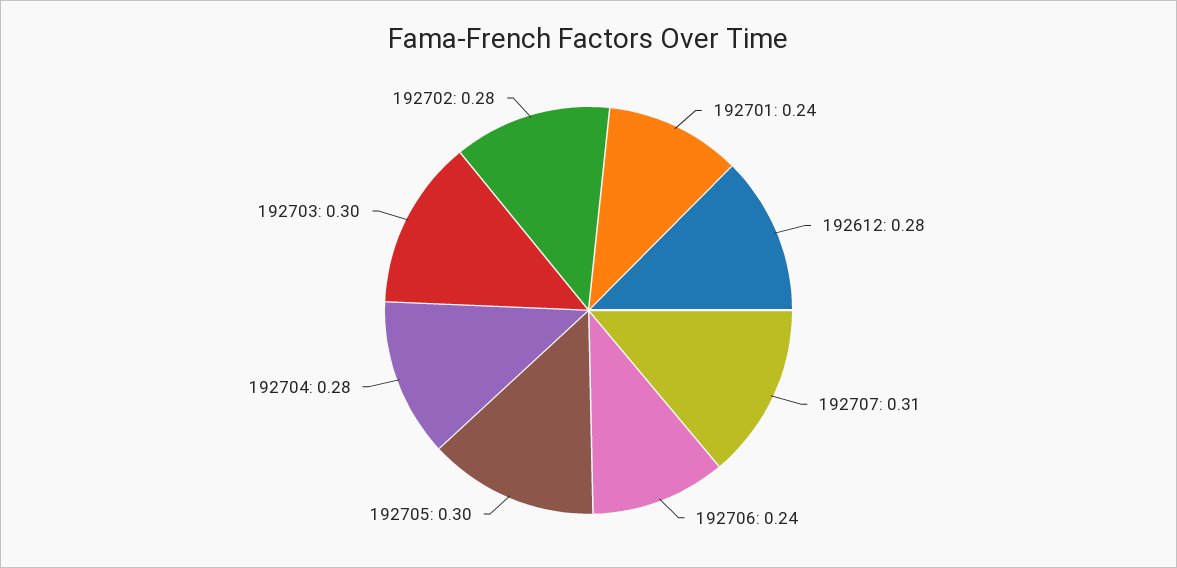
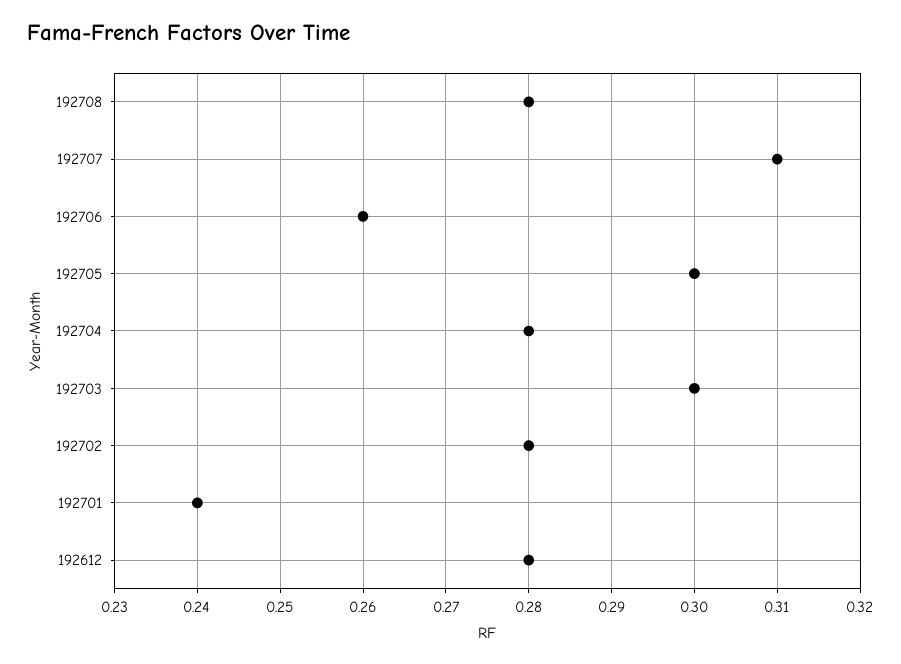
192706: 0.24 -> 0.26
192708: none -> 0.28

